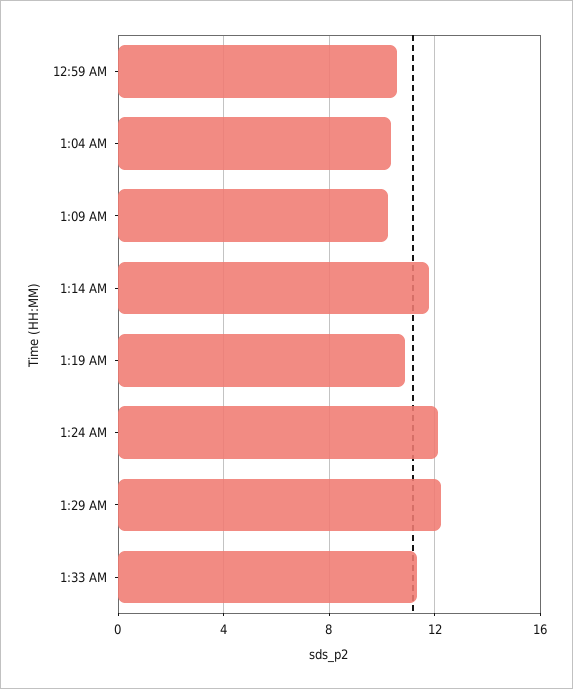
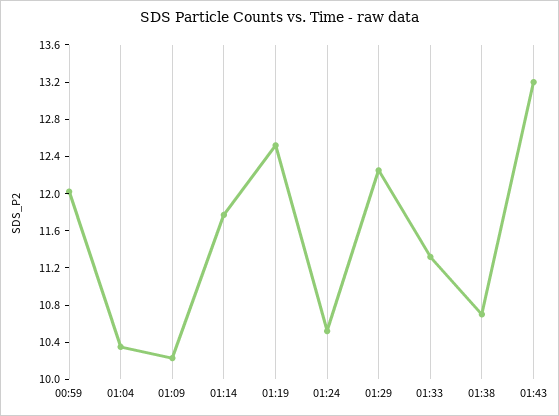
12:59 AM: 10.5 -> 12
1:19 AM: 11 -> 12.5
1:24 AM: 12 -> 10.5
01:38: none -> 10.7
01:43: none -> 13.2

